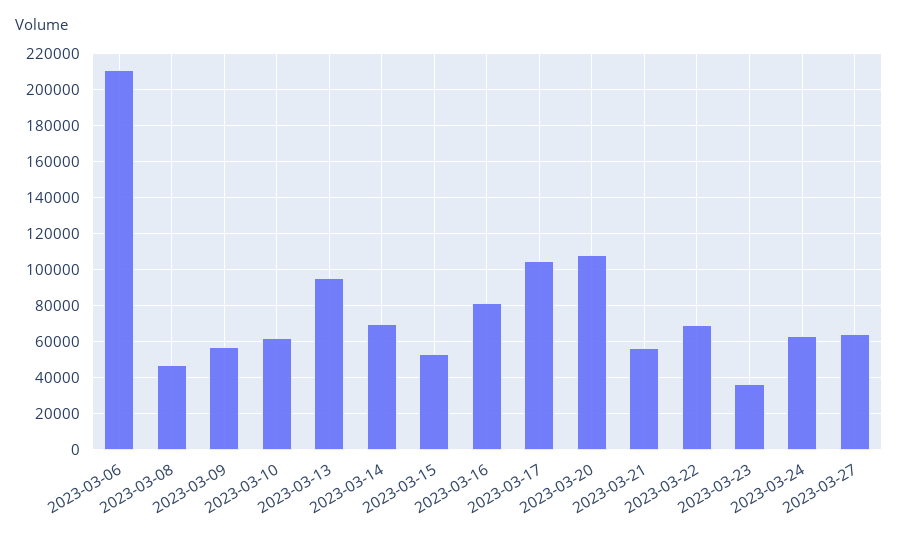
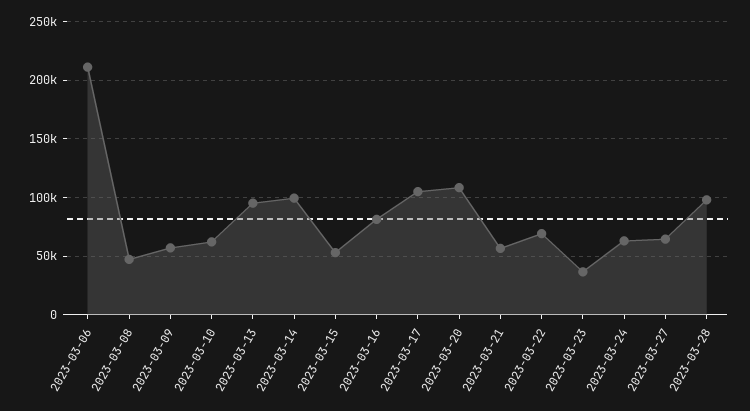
2023-03-14: 70000 -> 100000
2023-03-28: none -> 100000

